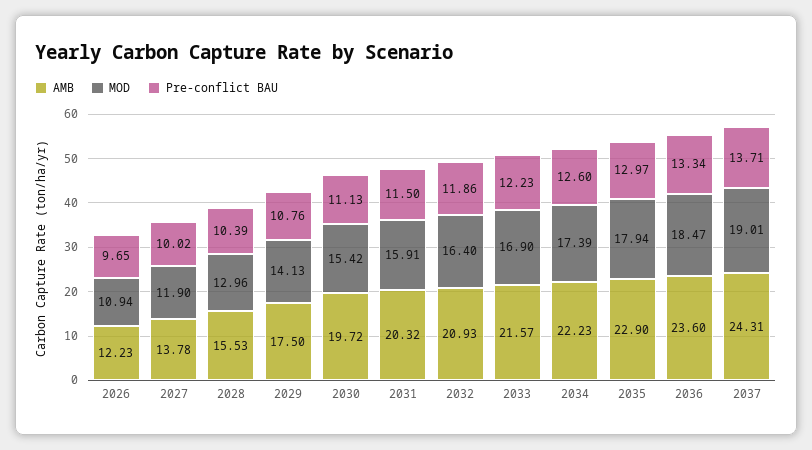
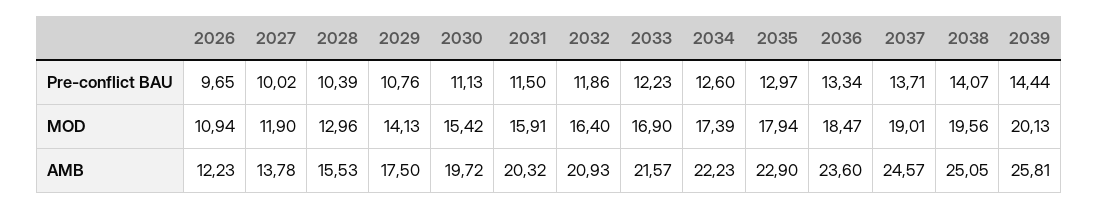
AMB, 2037: 24.31 -> 24.57
Pre-conflict BAU, 2038: none -> 14.07
Pre-conflict BAU, 2039: none -> 14.44
MOD, 2038: none -> 19.56
MOD, 2039: none -> 20.13
AMB, 2038: none -> 25.05
AMB, 2039: none -> 25.81

